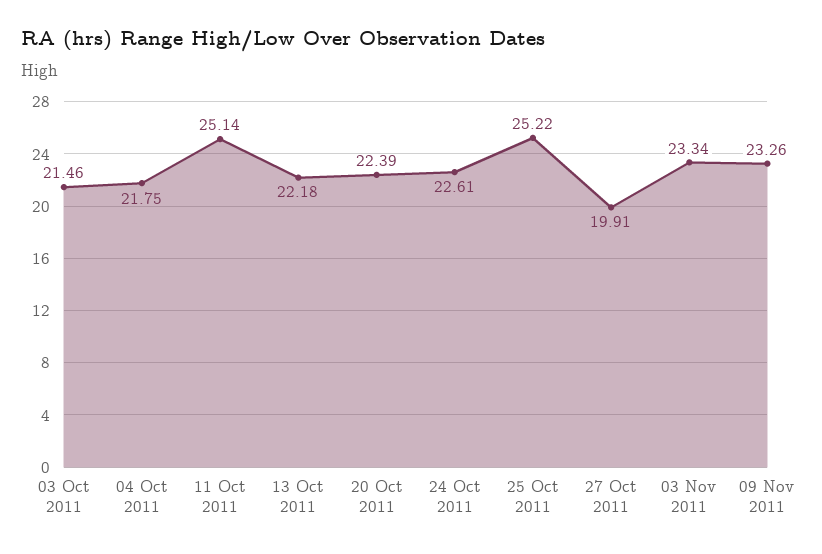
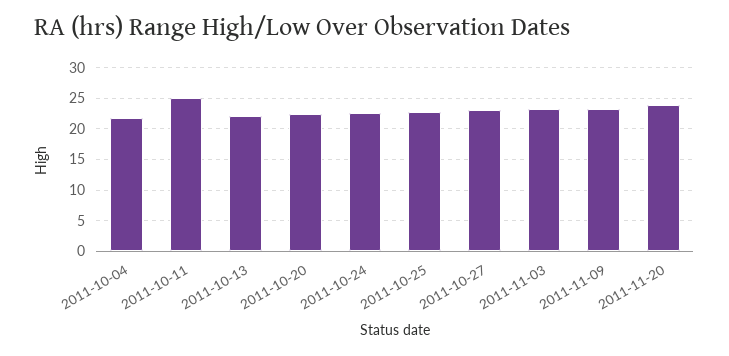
03 Oct 2011: 21.46 -> none
25 Oct 2011: 25.22 -> 23
27 Oct 2011: 19.91 -> 23
2011-11-20: none -> 24

